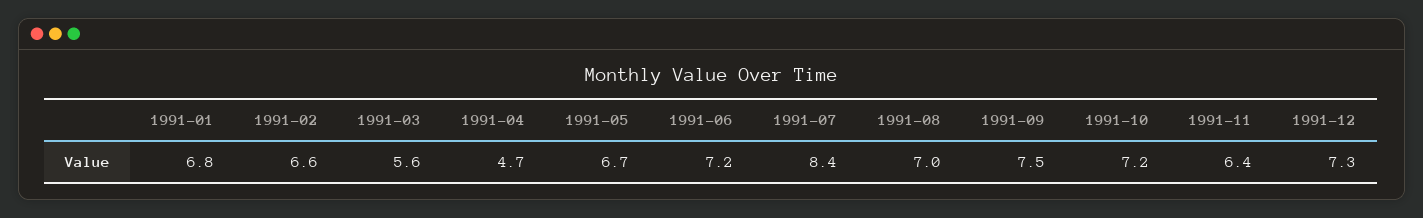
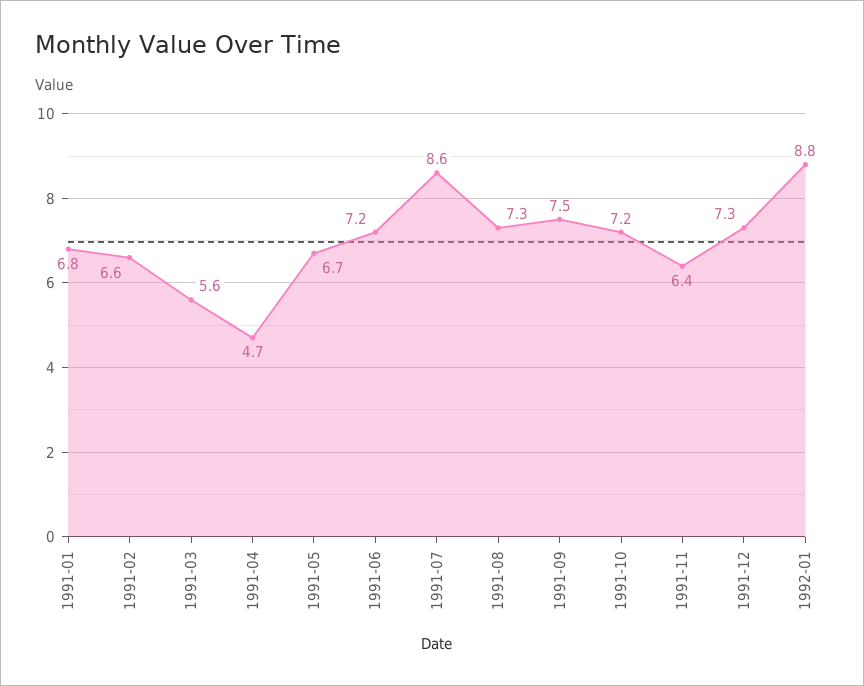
1991-07: 8.4 -> 8.6
1991-08: 7 -> 7.3
1992-01: none -> 8.8

